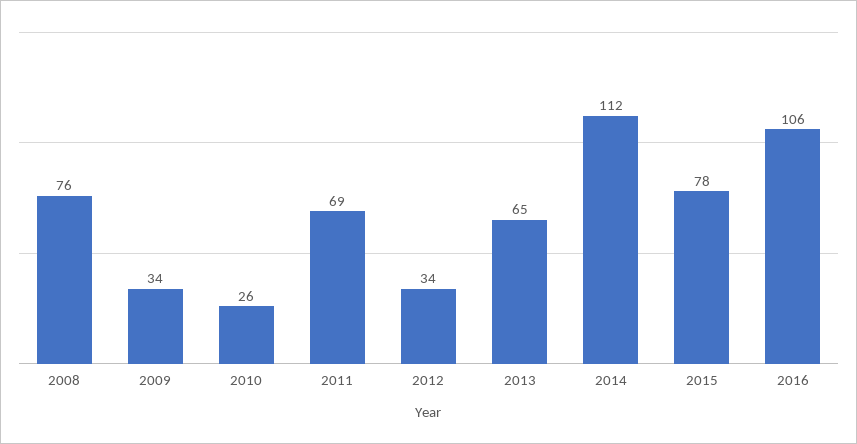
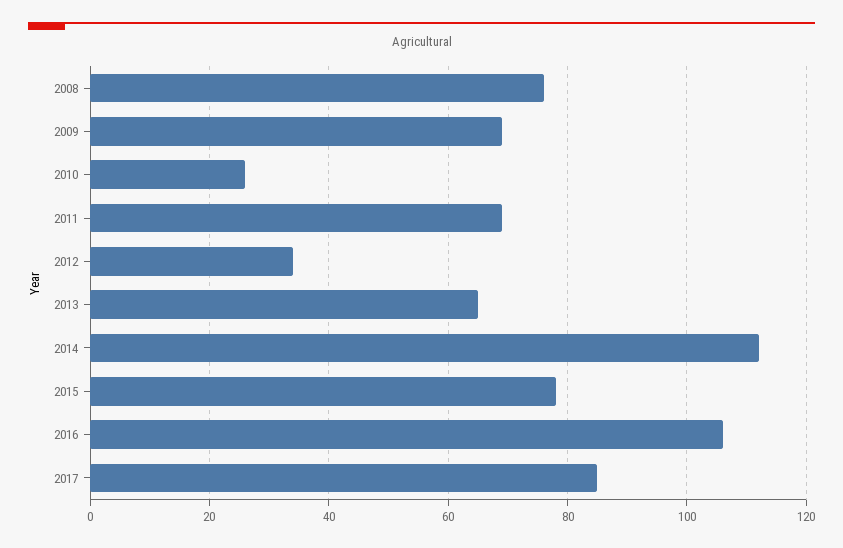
2009: 34 -> 70
2017: none -> 85

